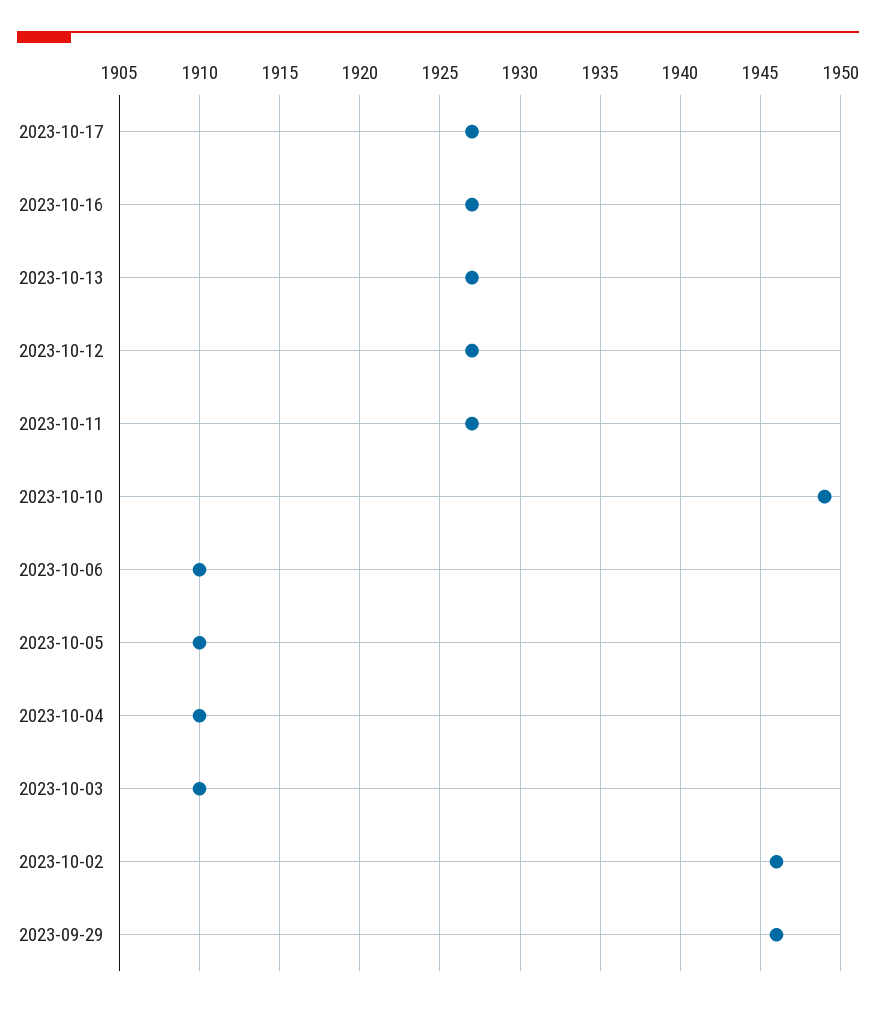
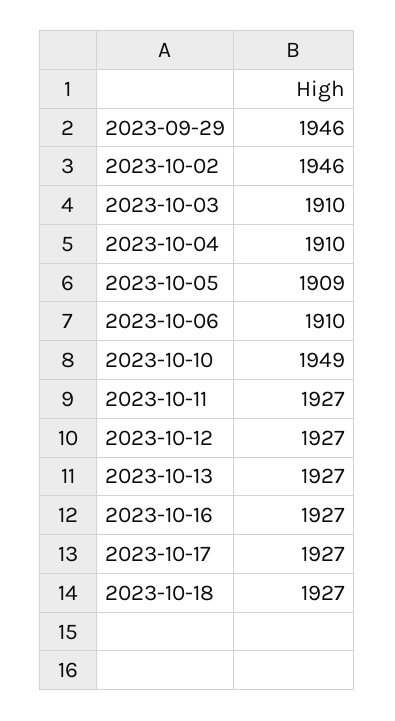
2023-10-05: 1910 -> 1909
2023-10-18: none -> 1927

